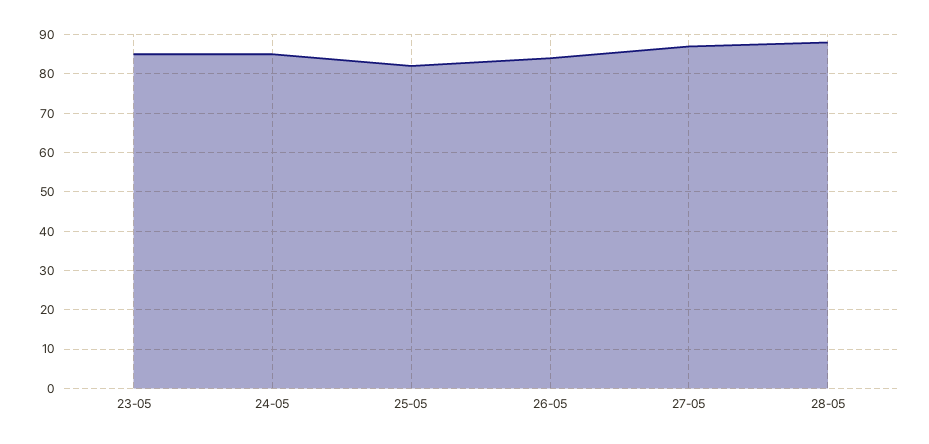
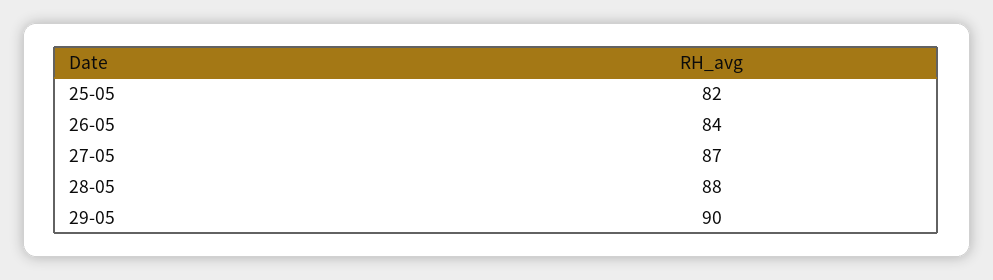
23-05: 85 -> none
24-05: 85 -> none
29-05: none -> 90

